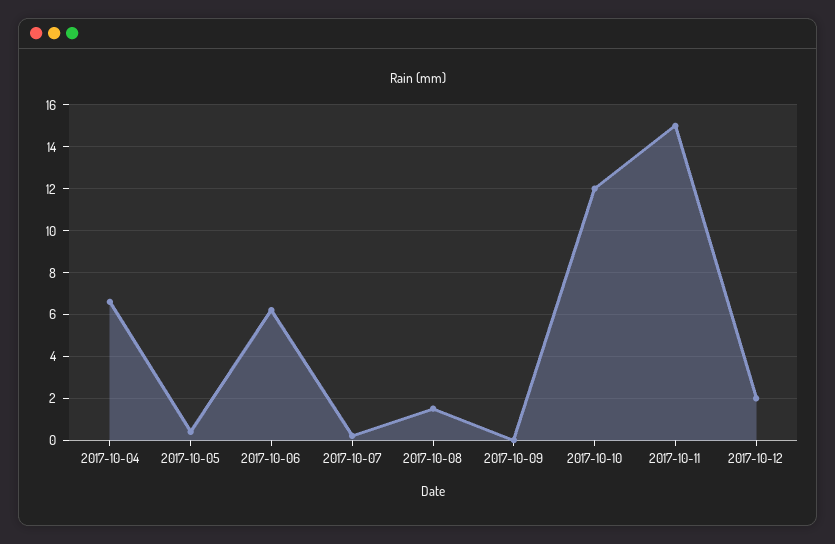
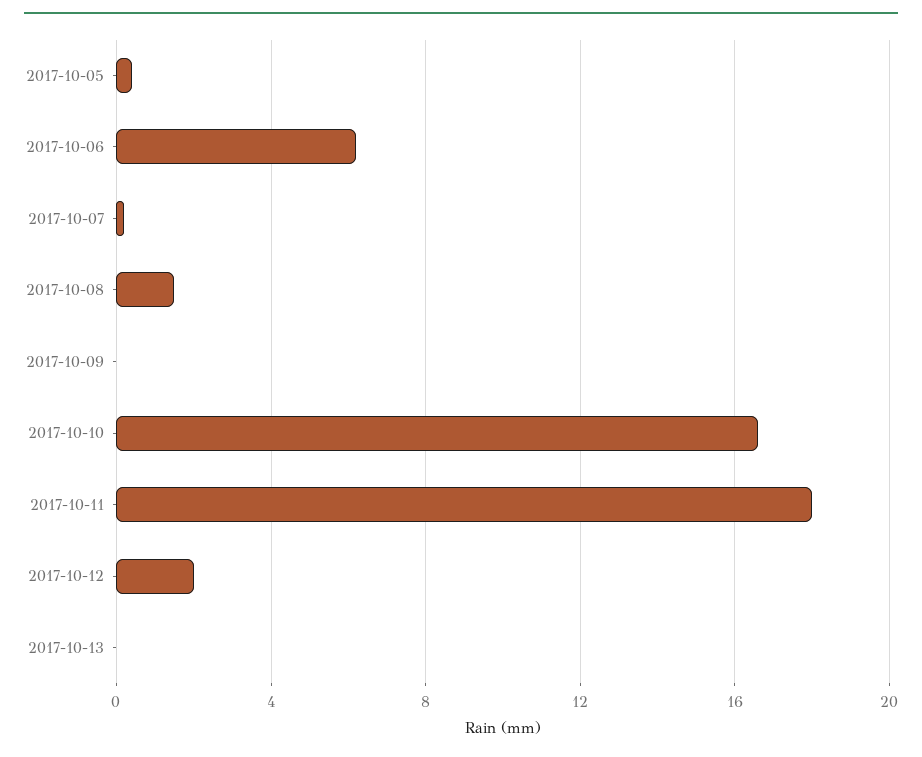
2017-10-04: 6.5 -> none
2017-10-10: 12 -> 16.5
2017-10-11: 15 -> 18
2017-10-13: none -> 0

